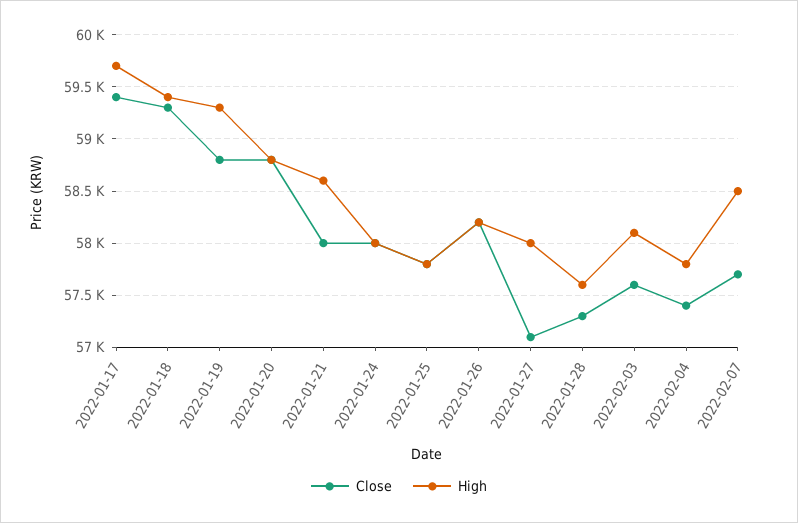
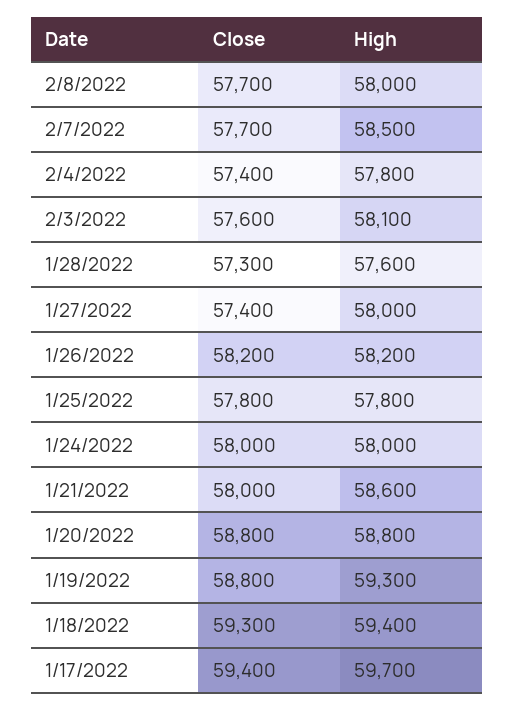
Close, 2022-01-27: 57100 -> 57400
Close, 2/8/2022: none -> 57700
High, 2/8/2022: none -> 58000

